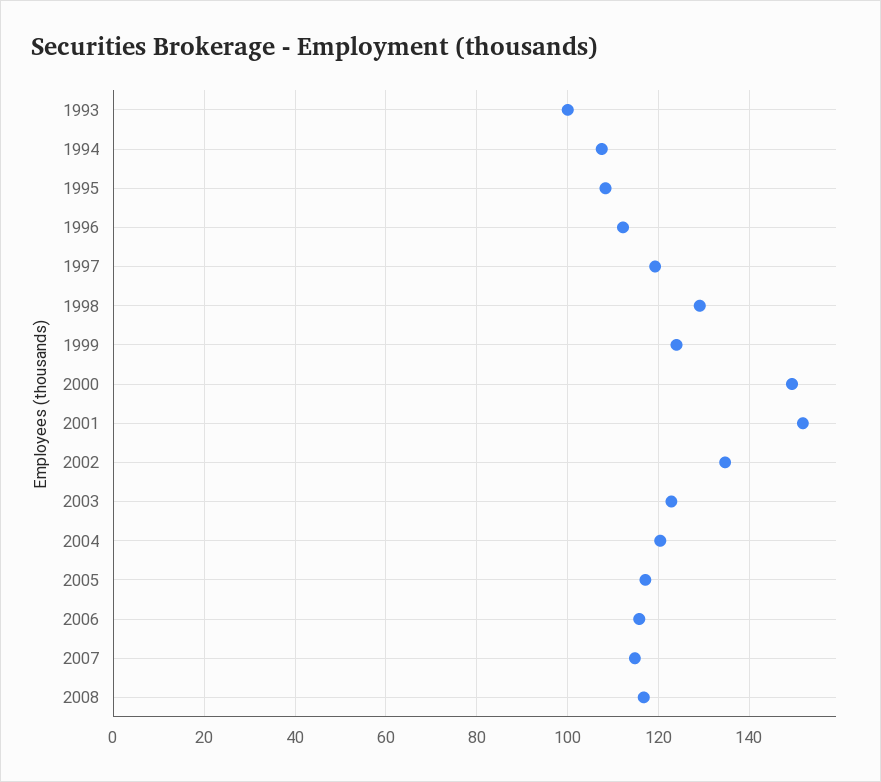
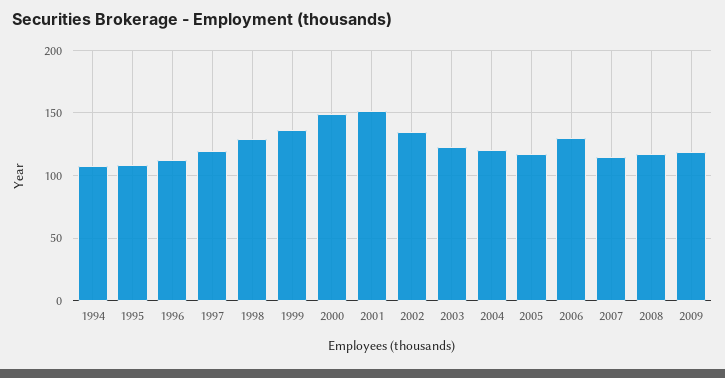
1993: 100 -> none
1999: 124 -> 135
2006: 116 -> 130
2009: none -> 120

